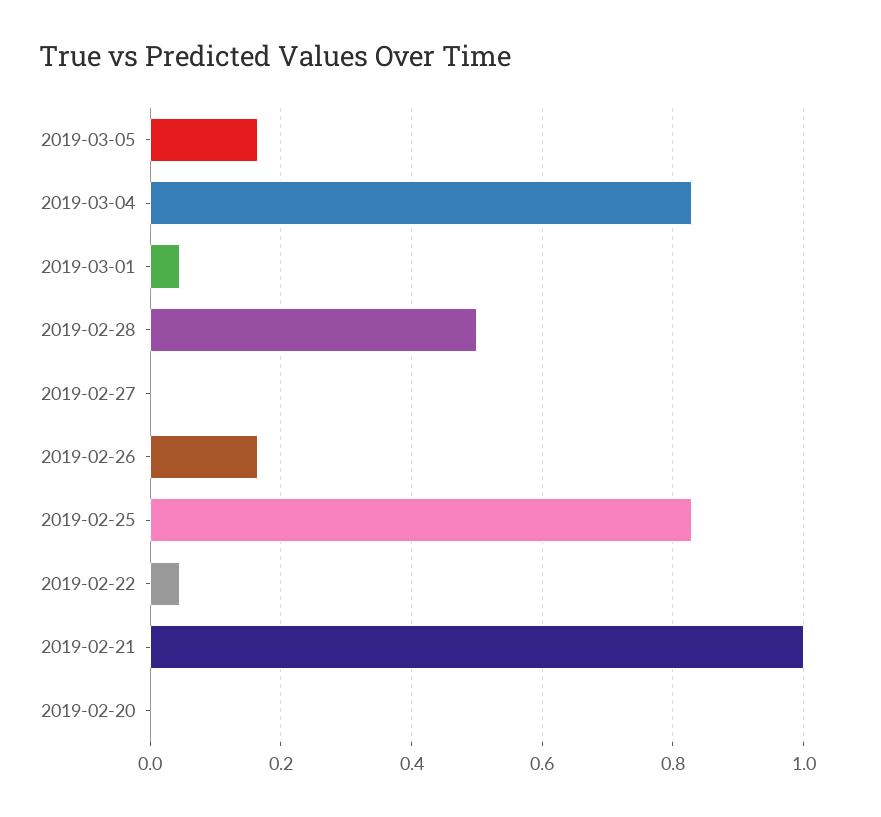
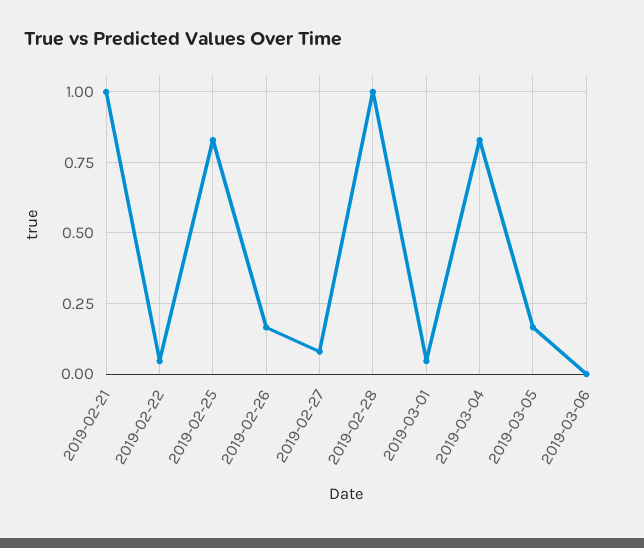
2019-02-28: 0.5 -> 1
2019-02-27: 0 -> 0.075
2019-02-20: 0 -> none
2019-03-06: none -> 0

